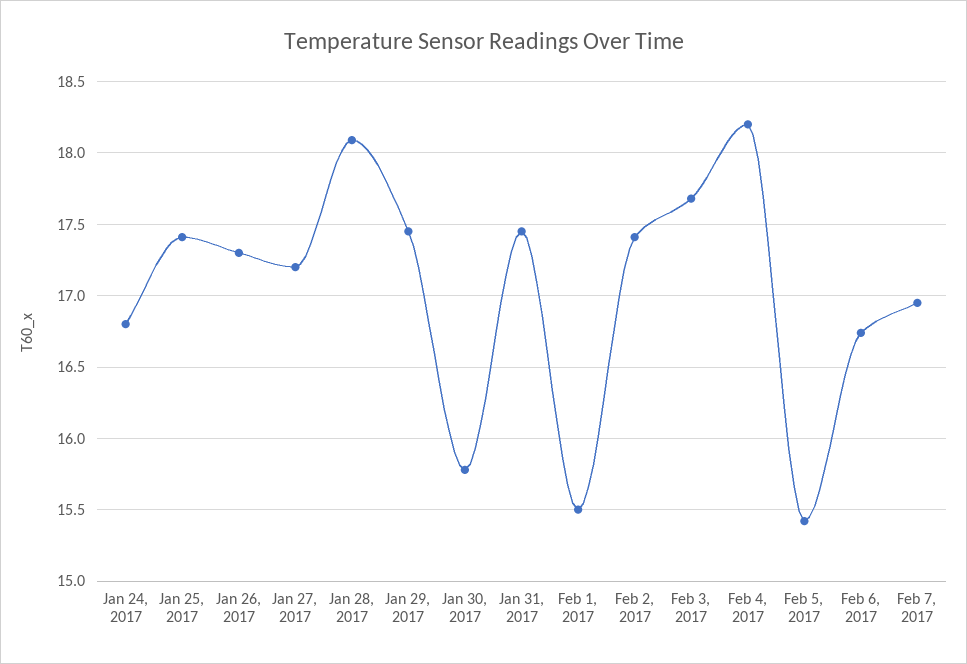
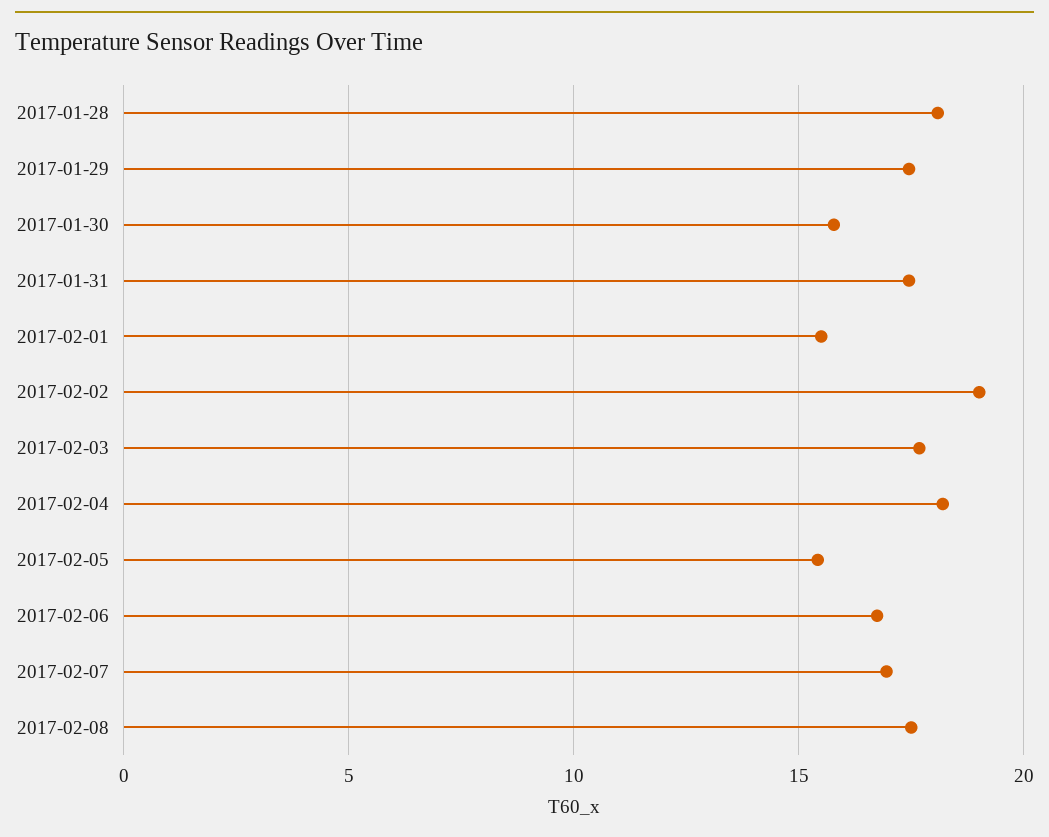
Jan 24, 2017: 16.8 -> none
Jan 25, 2017: 17.4 -> none
Jan 26, 2017: 17.3 -> none
Jan 27, 2017: 17.2 -> none
Feb 2, 2017: 17.4 -> 19
2017-02-08: none -> 17.5

